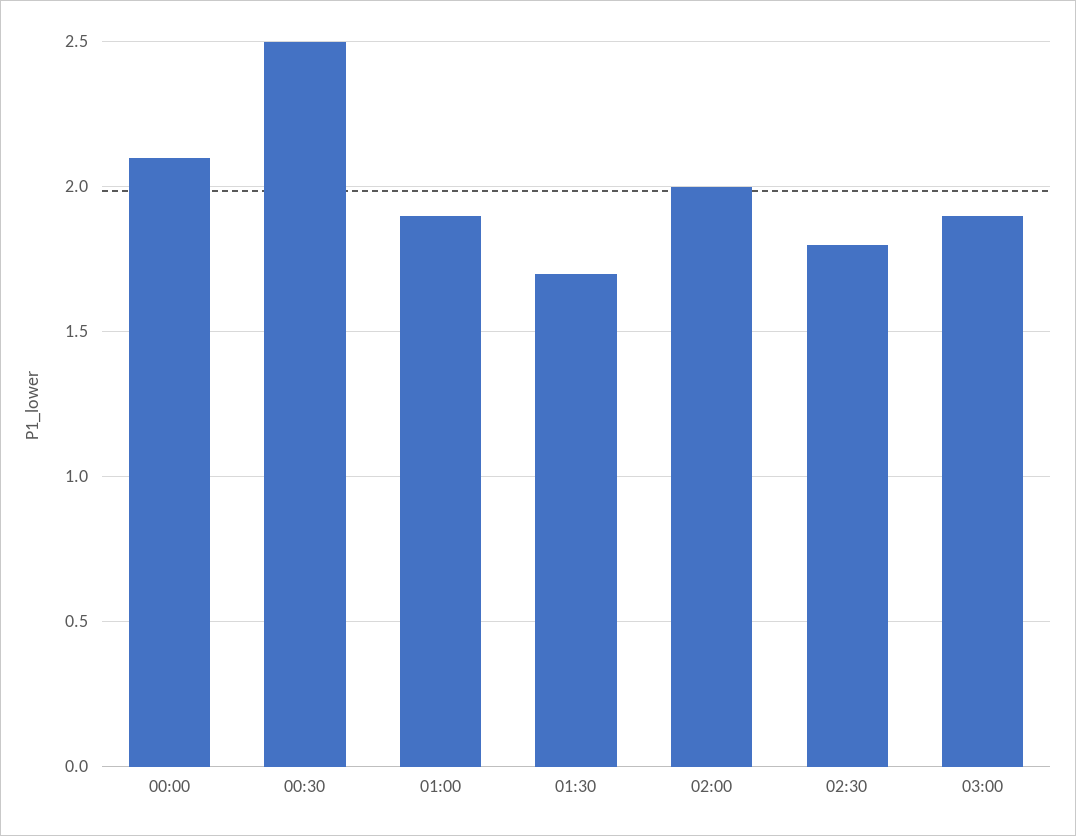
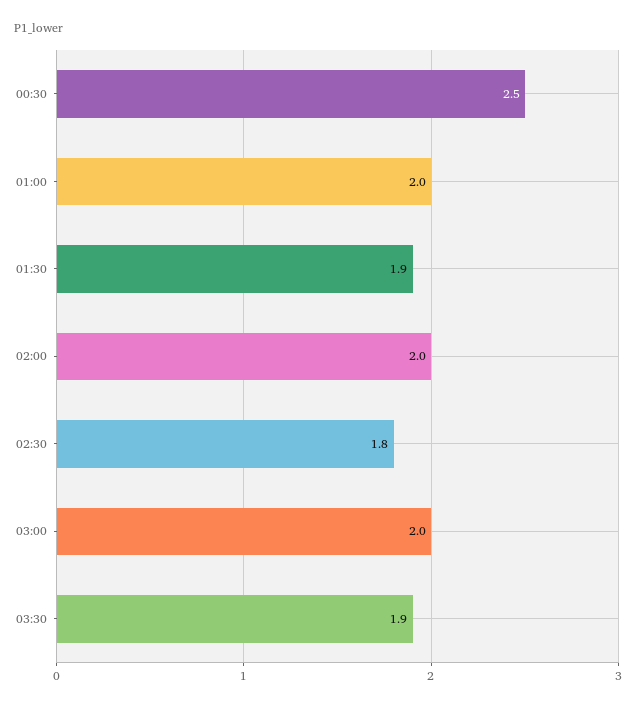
00:00: 2.1 -> none
01:00: 1.9 -> 2
01:30: 1.7 -> 1.9
03:00: 1.9 -> 2
03:30: none -> 1.9

